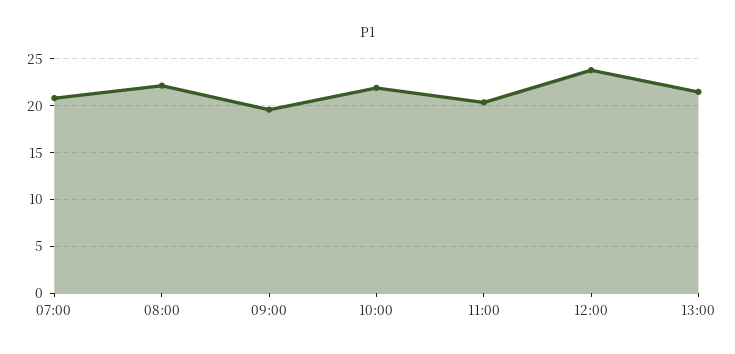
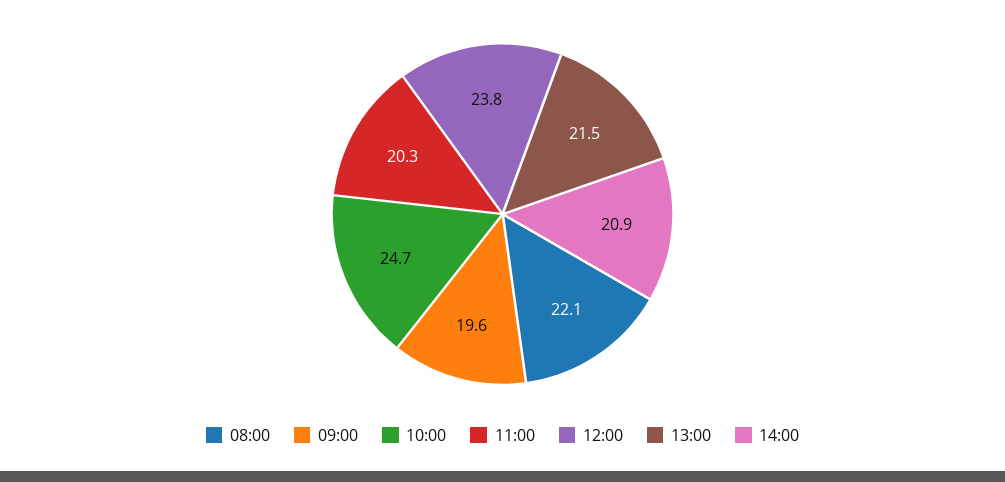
07:00: 21 -> none
10:00: 22 -> 24.7
14:00: none -> 20.9

